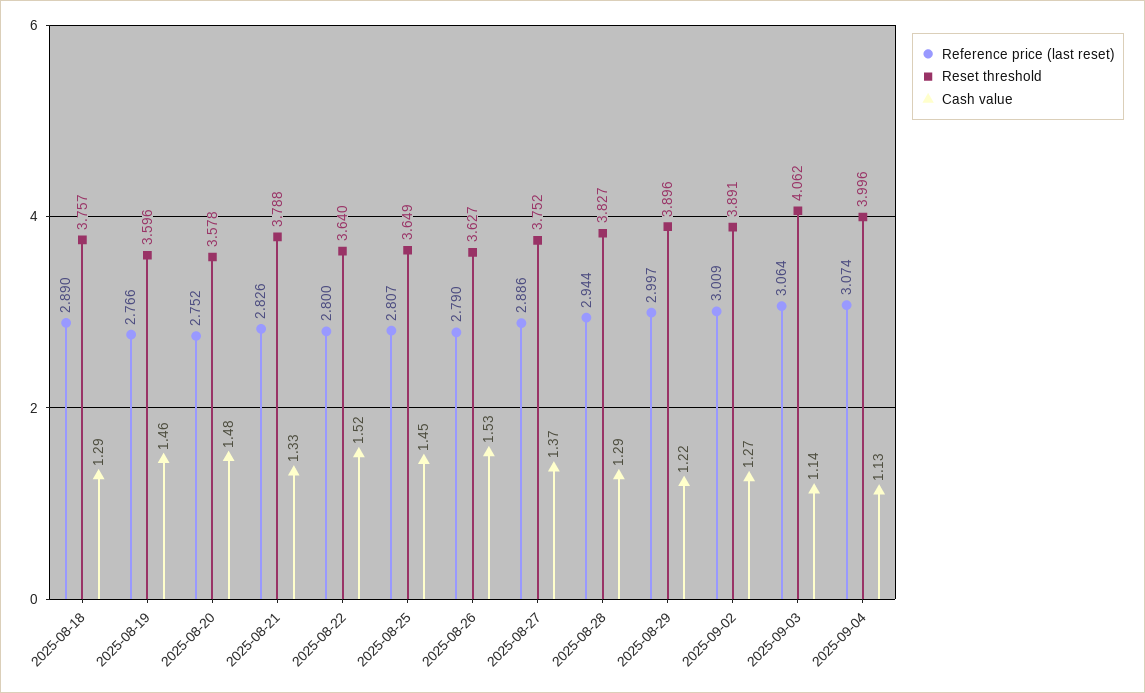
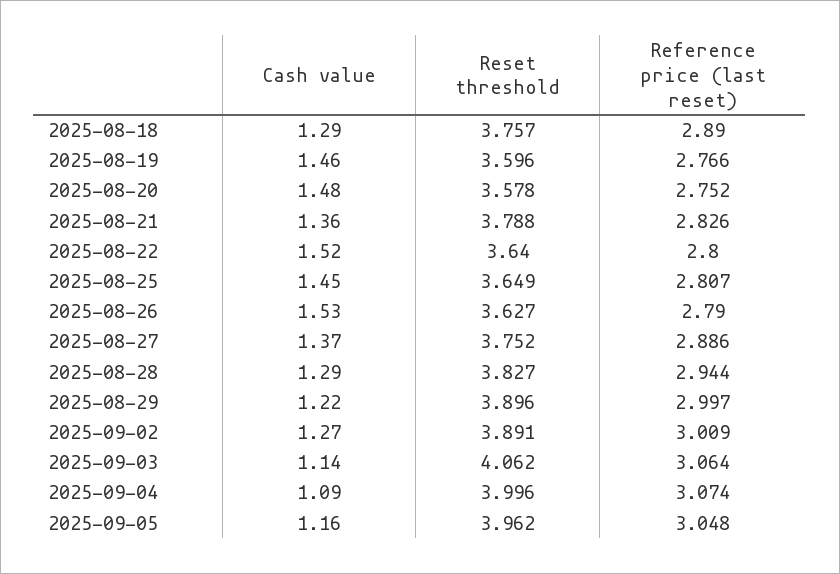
Cash value, 2025-08-21: 1.33 -> 1.36
Cash value, 2025-09-04: 1.13 -> 1.09
Cash value, 2025-09-05: none -> 1.16
Reset threshold, 2025-09-05: none -> 3.962
Reference price (last reset), 2025-09-05: none -> 3.048

